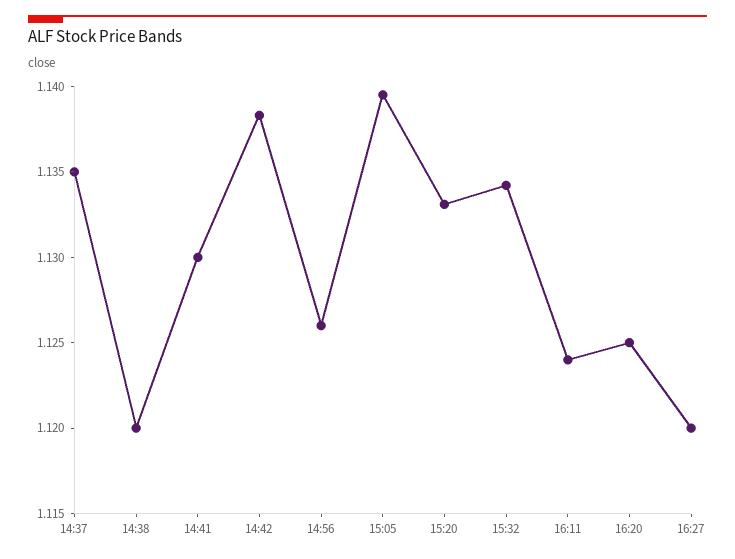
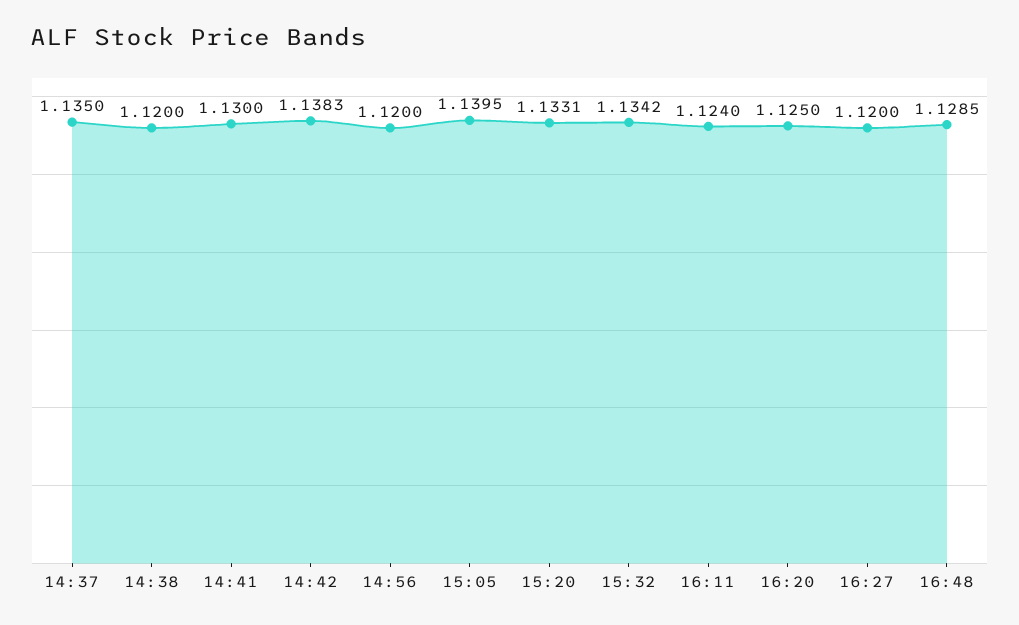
14:56: 1.126 -> 1.12
16:48: none -> 1.1285

